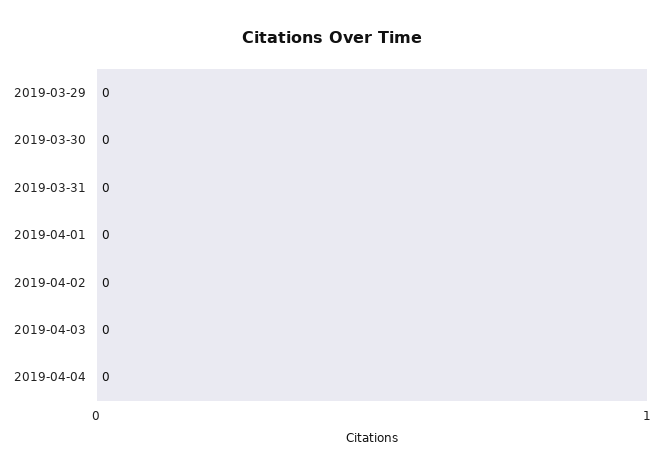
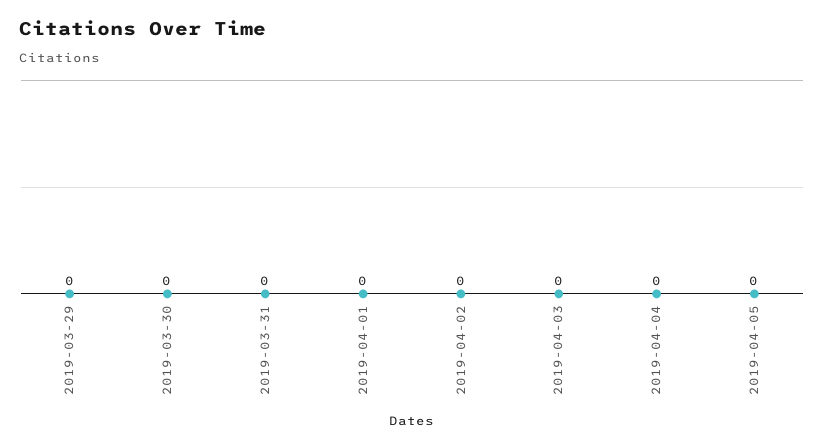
2019-04-05: none -> 0

